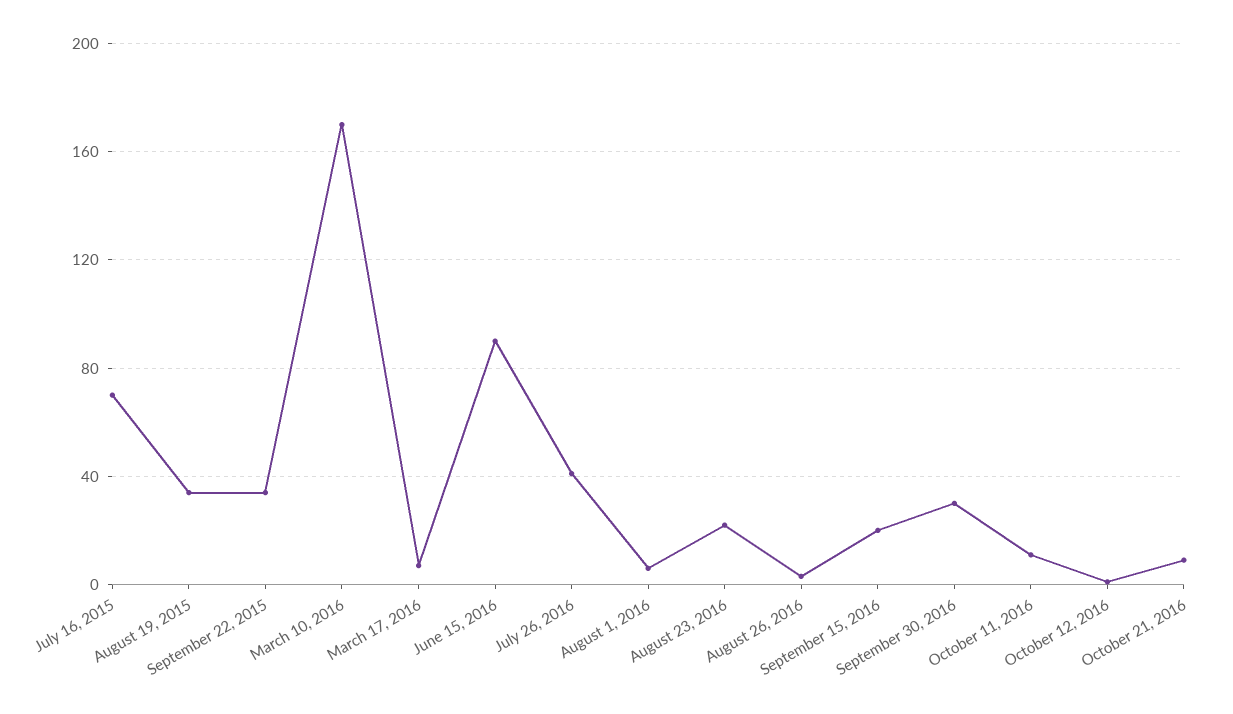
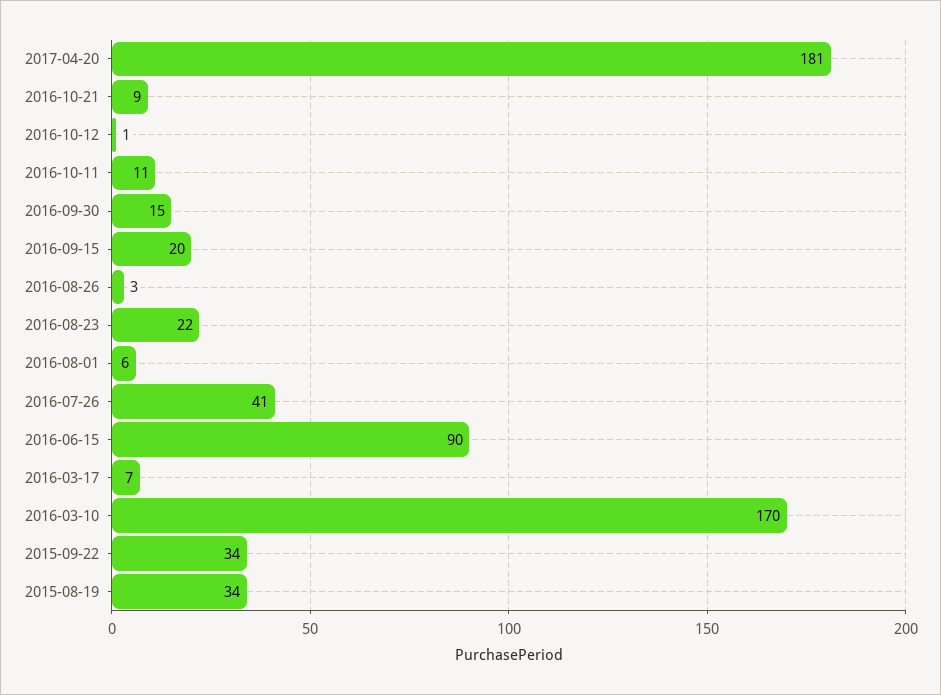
July 16, 2015: 70 -> none
September 30, 2016: 30 -> 15
2017-04-20: none -> 181

